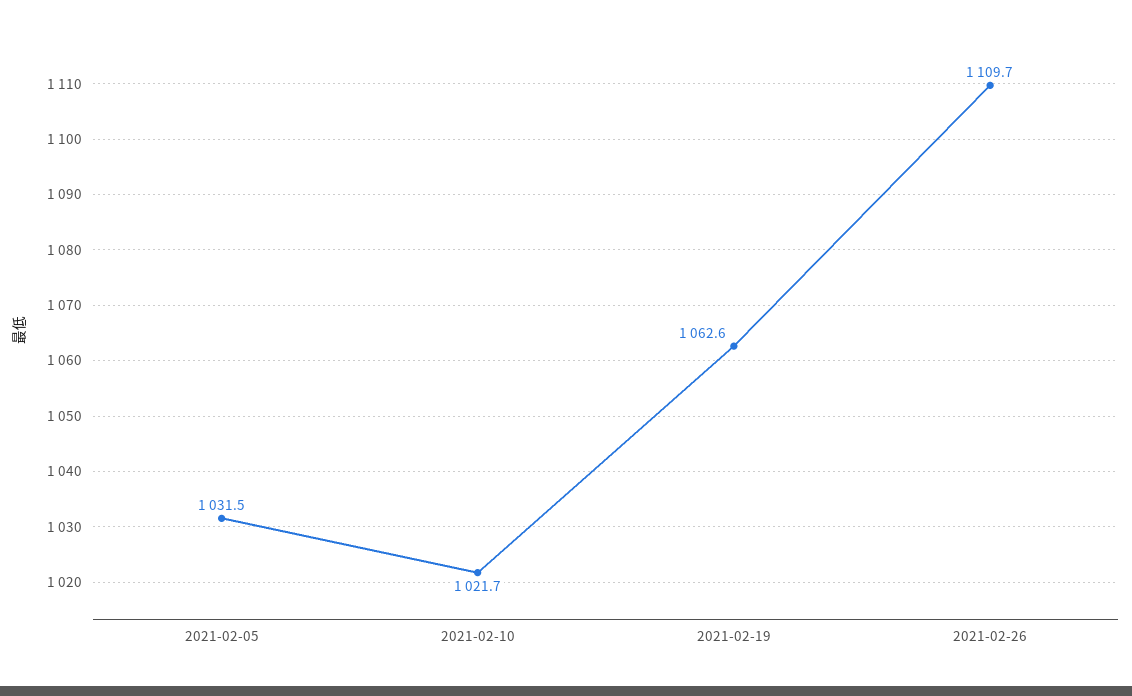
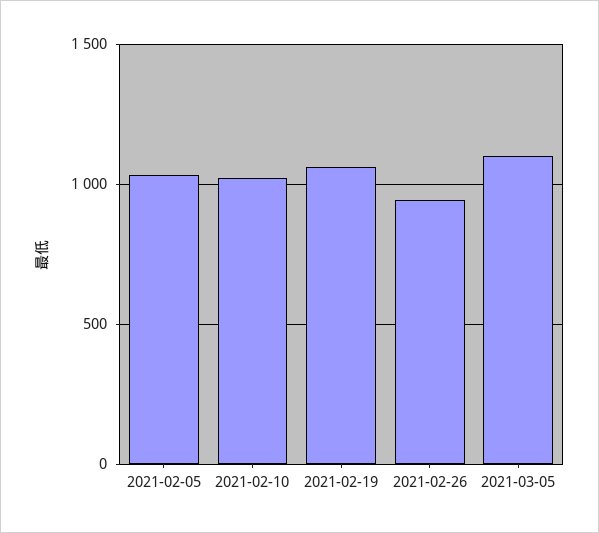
2021-02-26: 1109.7 -> 950
2021-03-05: none -> 1100

